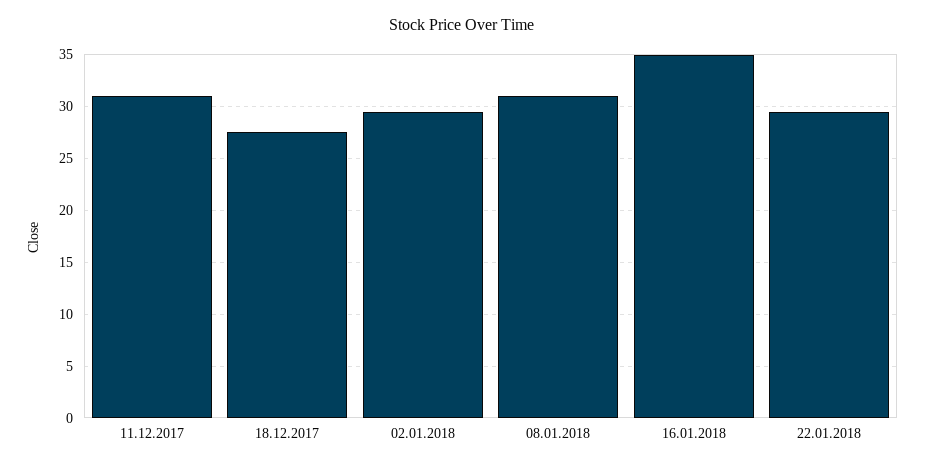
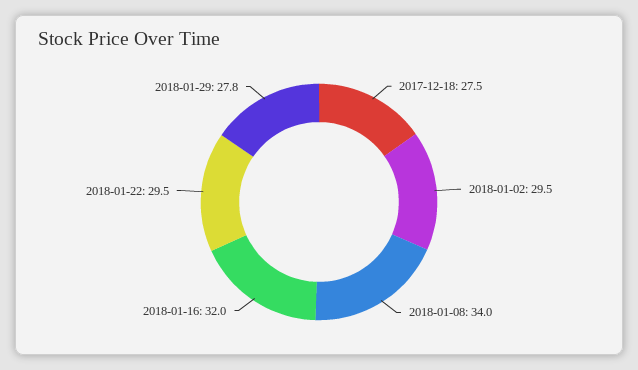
11.12.2017: 31 -> none
08.01.2018: 31 -> 34
16.01.2018: 35 -> 32
2018-01-29: none -> 27.8

